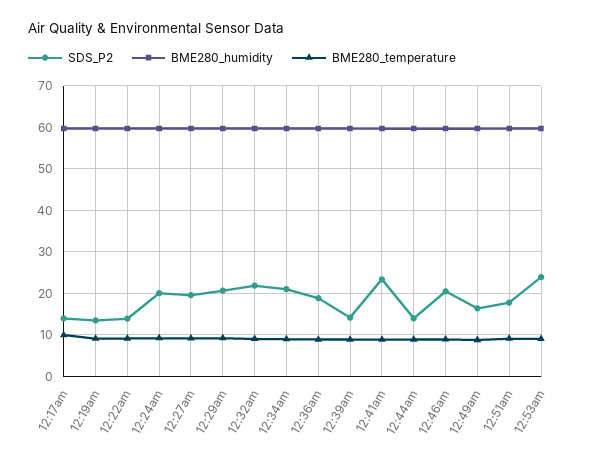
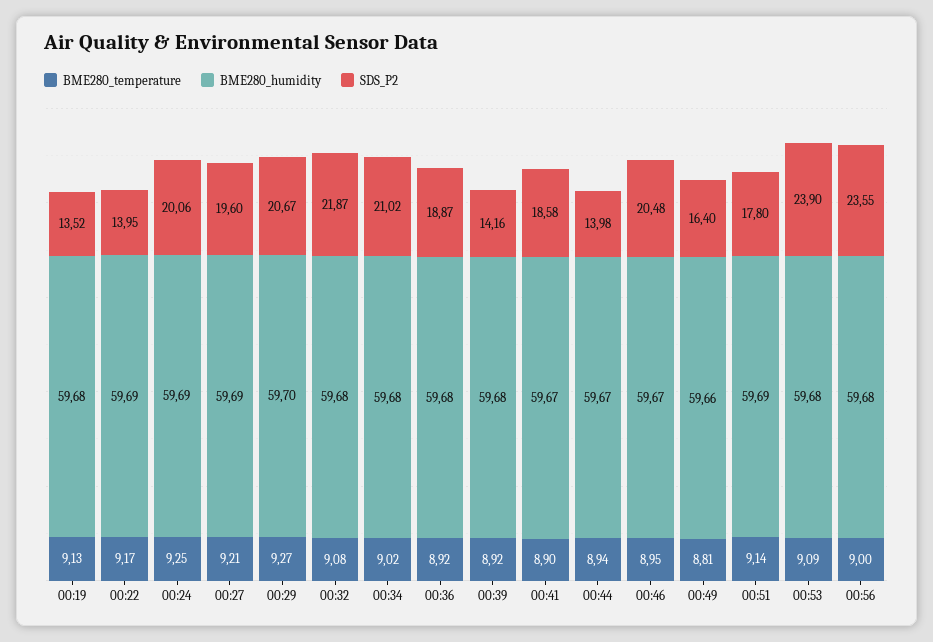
SDS_P2, 12:17am: 14 -> none
BME280_humidity, 12:17am: 60 -> none
BME280_temperature, 12:17am: 10 -> none
SDS_P2, 12:41am: 24 -> 18.58
BME280_temperature, 00:56: none -> 9
BME280_humidity, 00:56: none -> 59.68
SDS_P2, 00:56: none -> 23.55

